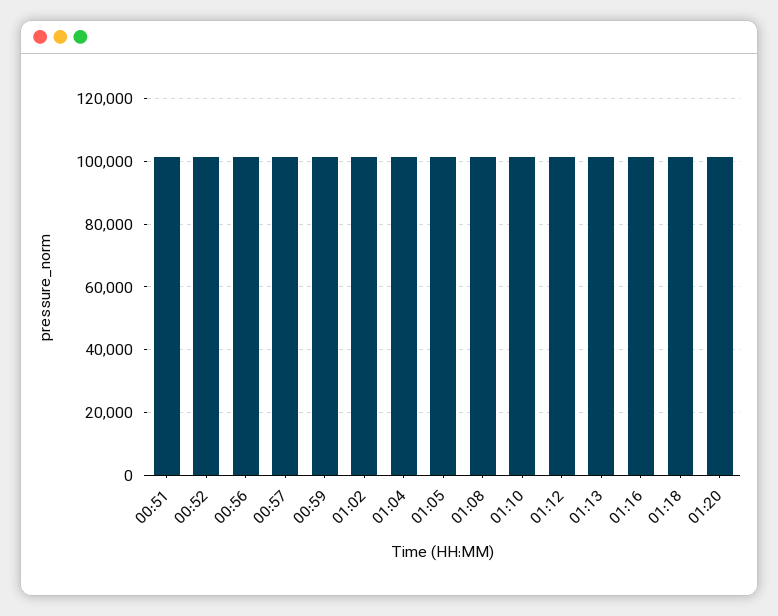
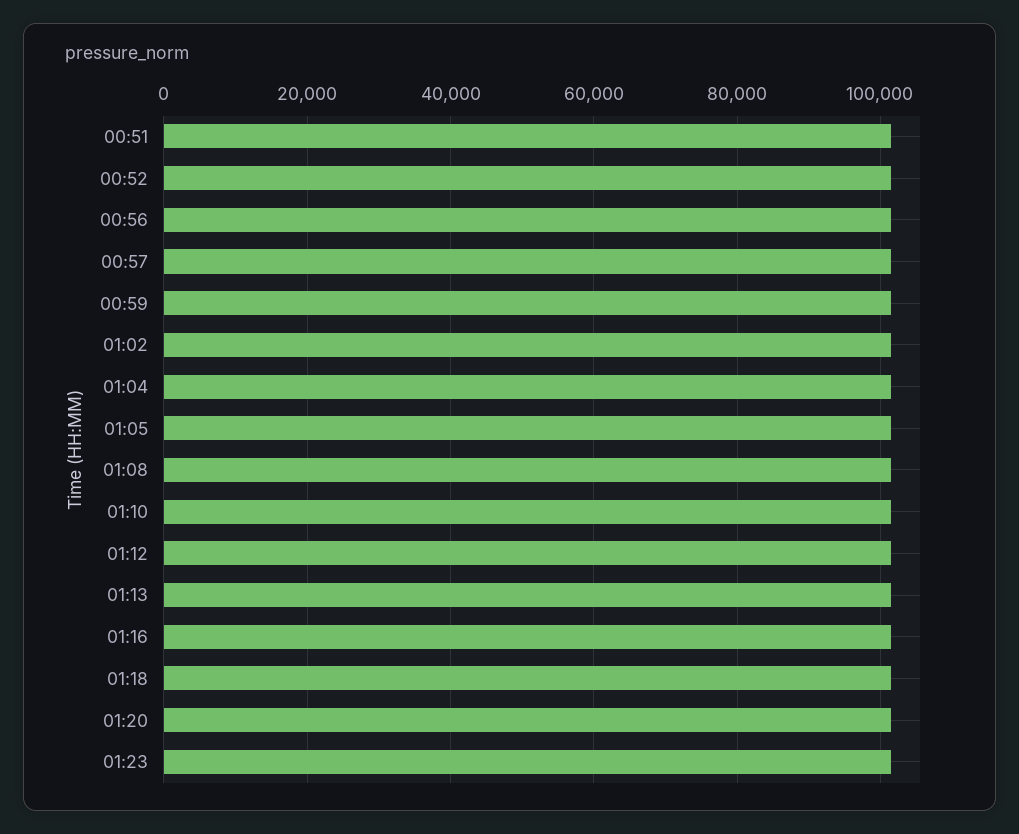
01:23: none -> 102000

